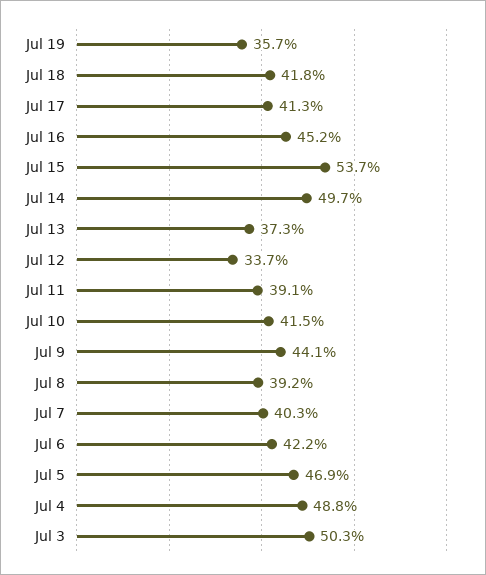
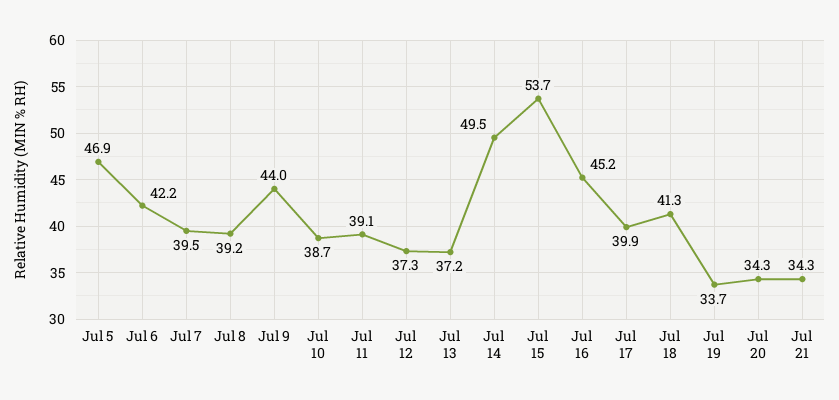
Jul 19: 35.7 -> 33.7
Jul 18: 41.8 -> 41.3
Jul 17: 41.3 -> 39.9
Jul 14: 49.7 -> 49.5
Jul 13: 37.3 -> 37.2
Jul 12: 33.7 -> 37.3
Jul 10: 41.5 -> 38.7
Jul 9: 44.1 -> 44
Jul 7: 40.3 -> 39.5
Jul 4: 48.8 -> none
Jul 3: 50.3 -> none
Jul 20: none -> 34.3
Jul 21: none -> 34.3

